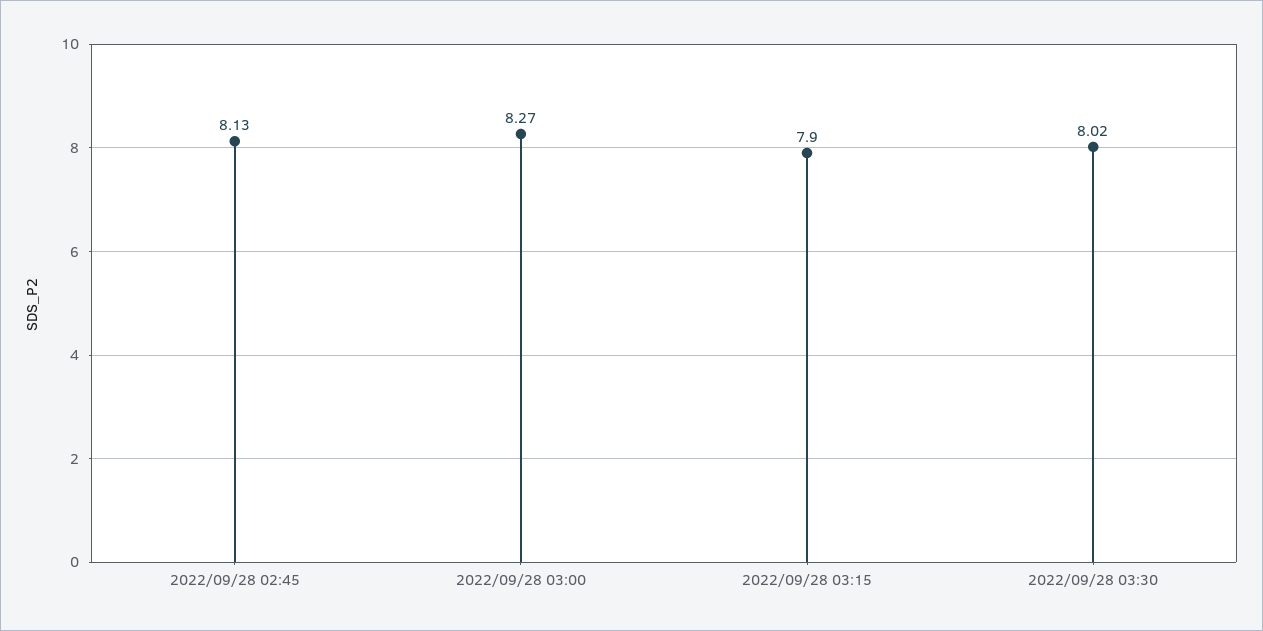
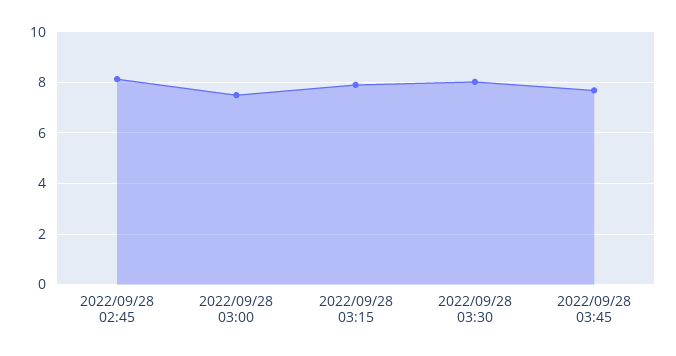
2022/09/28 03:00: 8.27 -> 7.5
2022/09/28 03:45: none -> 7.75

